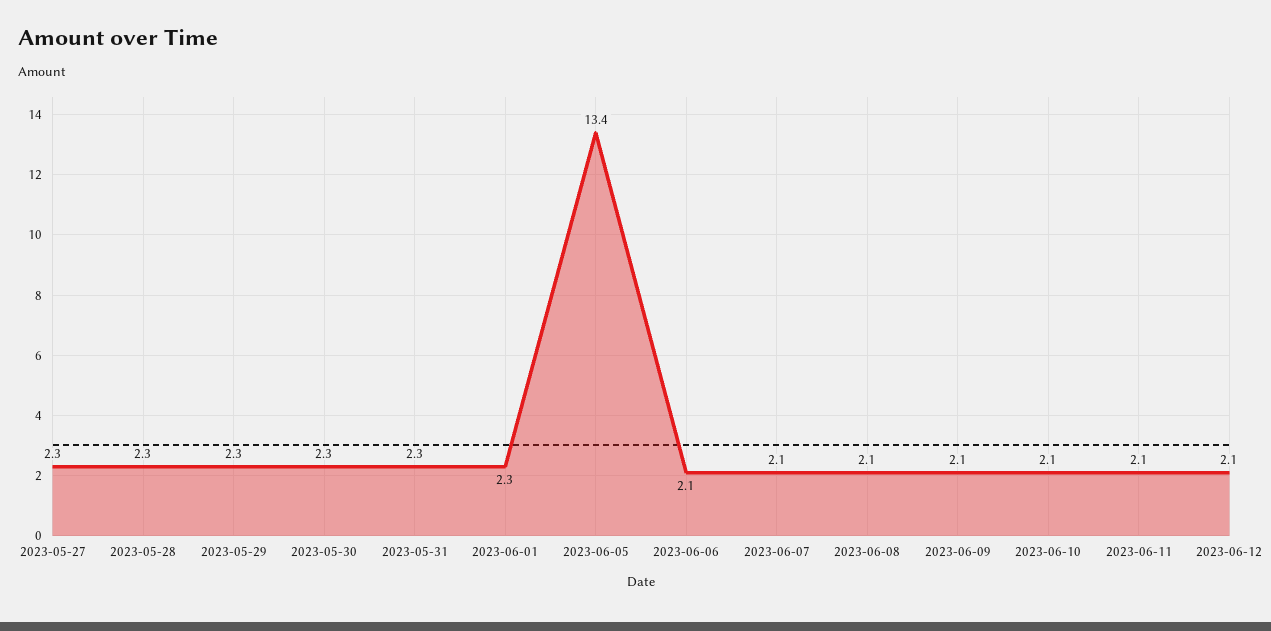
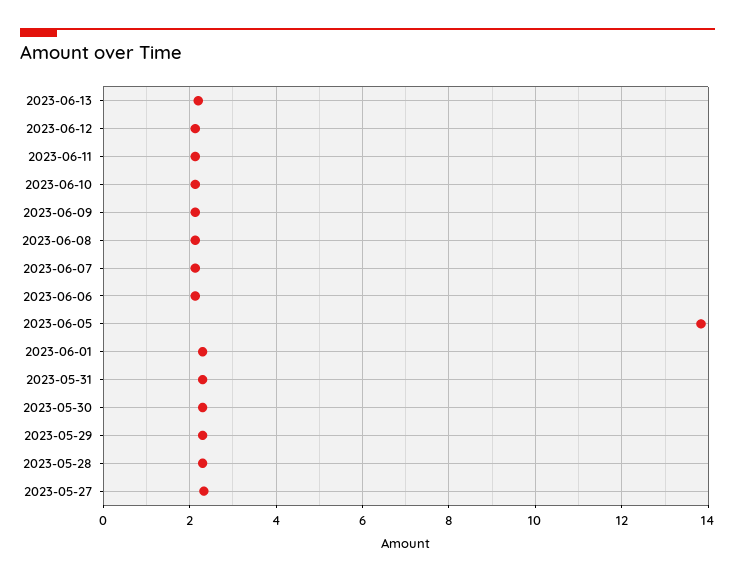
2023-06-05: 13.4 -> 13.8
2023-06-13: none -> 2.2

